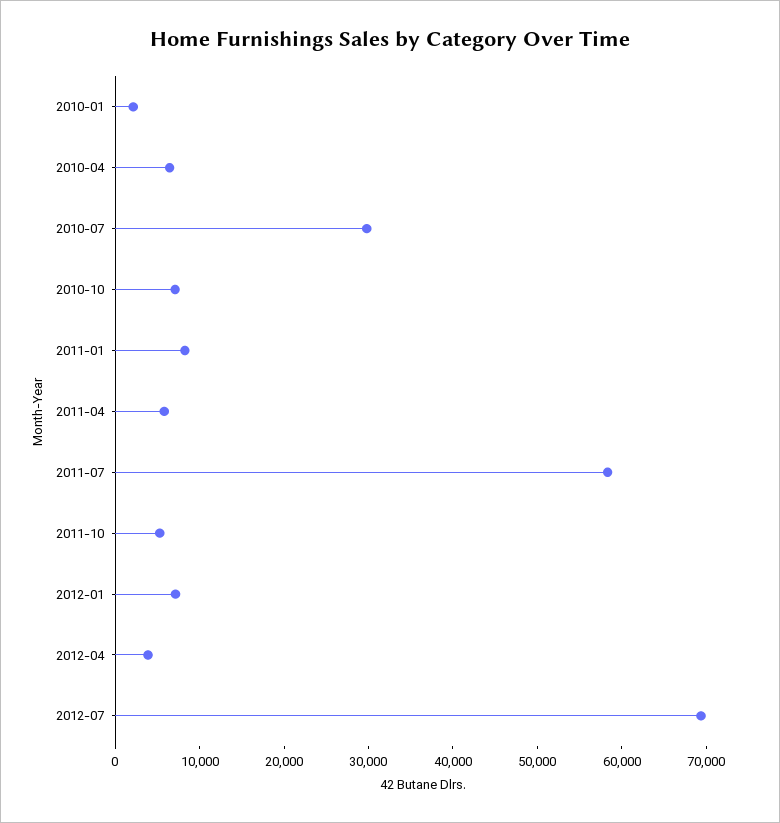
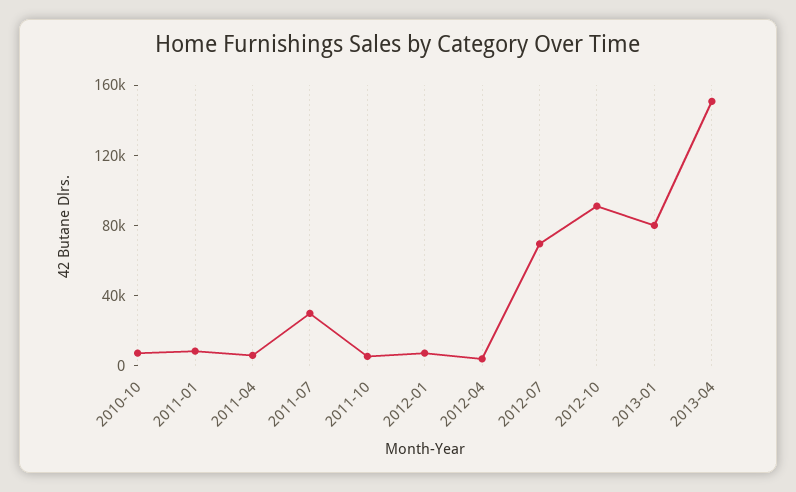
2010-01: 2000 -> none
2010-04: 6000 -> none
2010-07: 30000 -> none
2011-07: 58000 -> 30000
2012-10: none -> 90000
2013-01: none -> 80000
2013-04: none -> 150000

